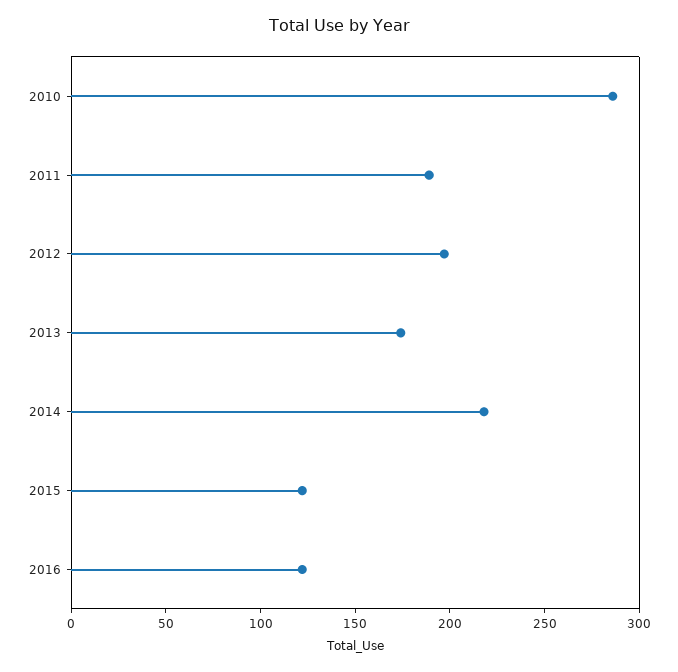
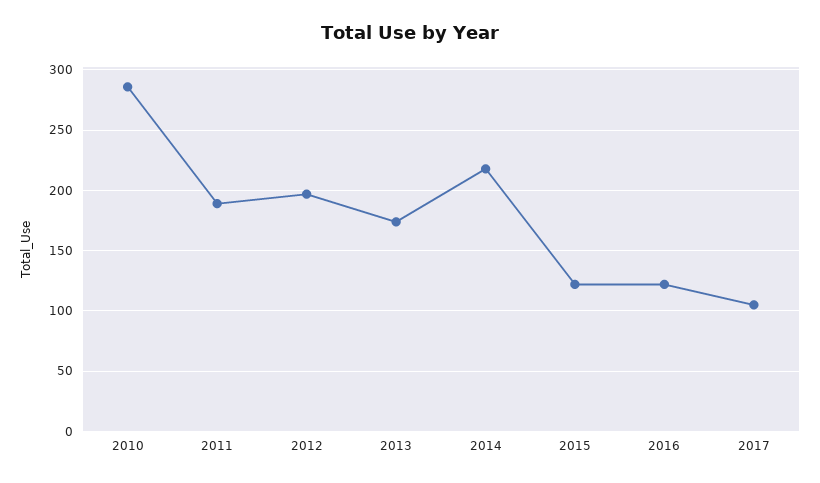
2017: none -> 105

